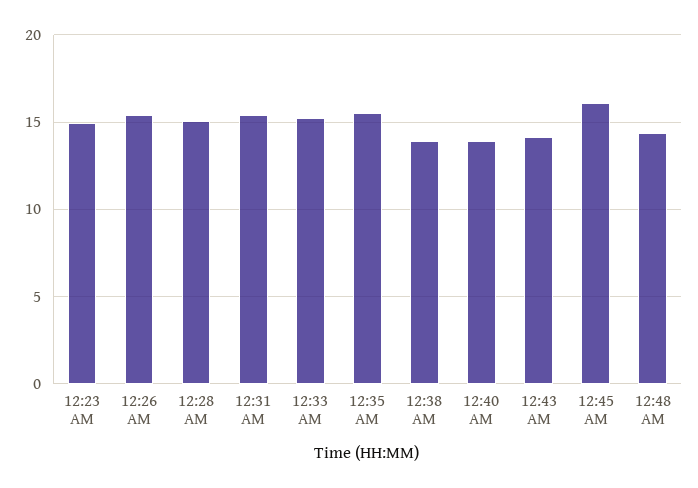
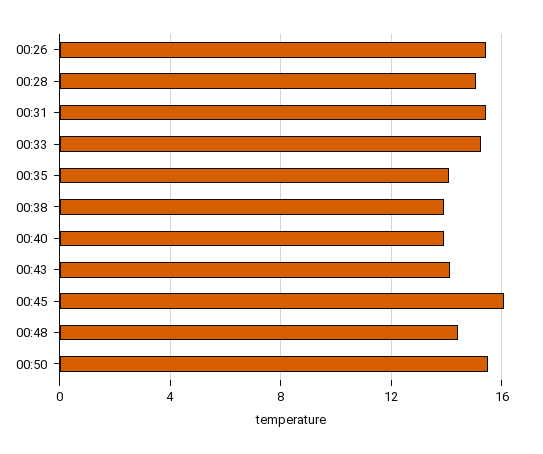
12:23 AM: 15 -> none
12:35 AM: 15.5 -> 14
00:50: none -> 15.5

